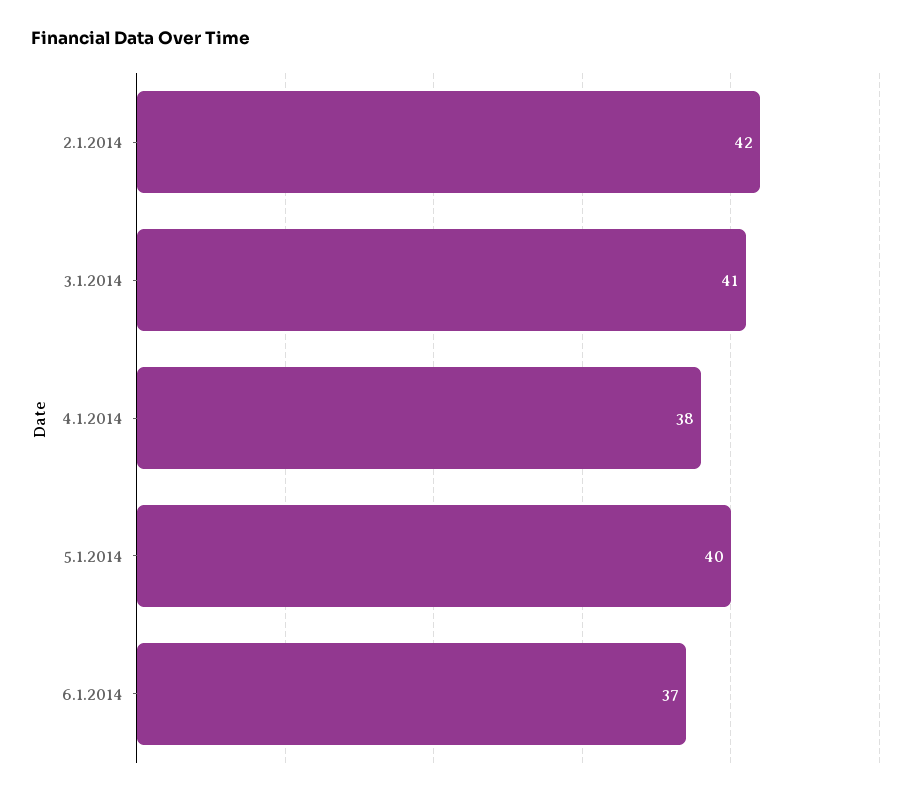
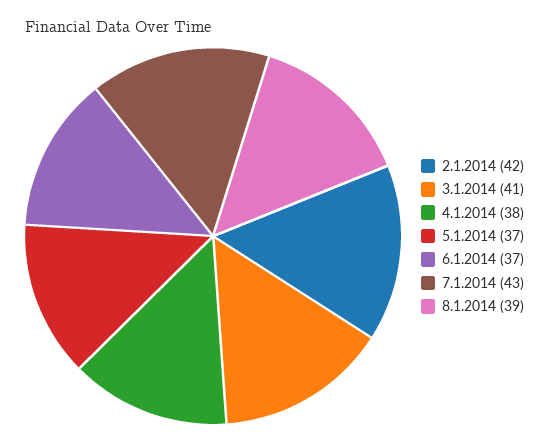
5.1.2014: 40 -> 37
7.1.2014: none -> 43
8.1.2014: none -> 39

